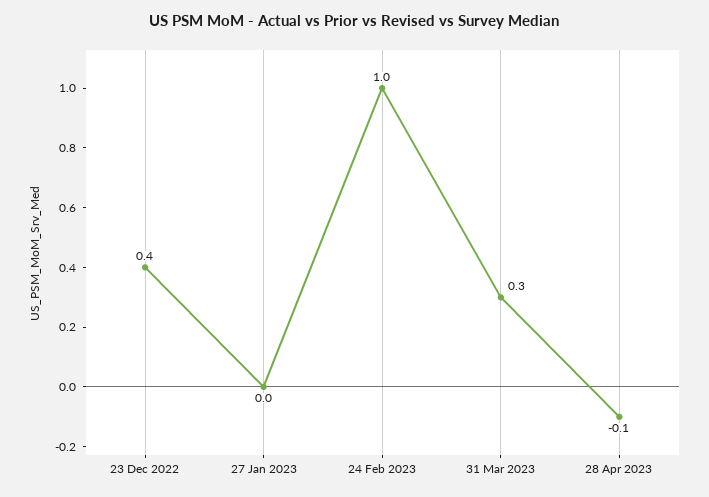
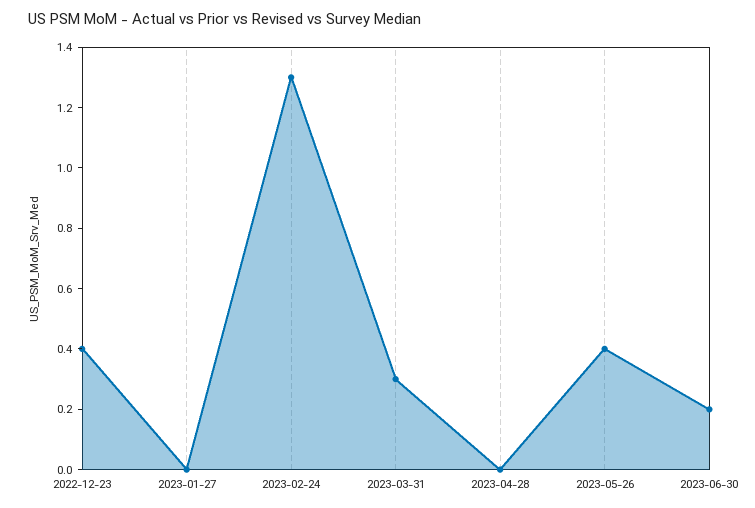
24 Feb 2023: 1 -> 1.3
28 Apr 2023: -0.1 -> 0
2023-05-26: none -> 0.4
2023-06-30: none -> 0.2

